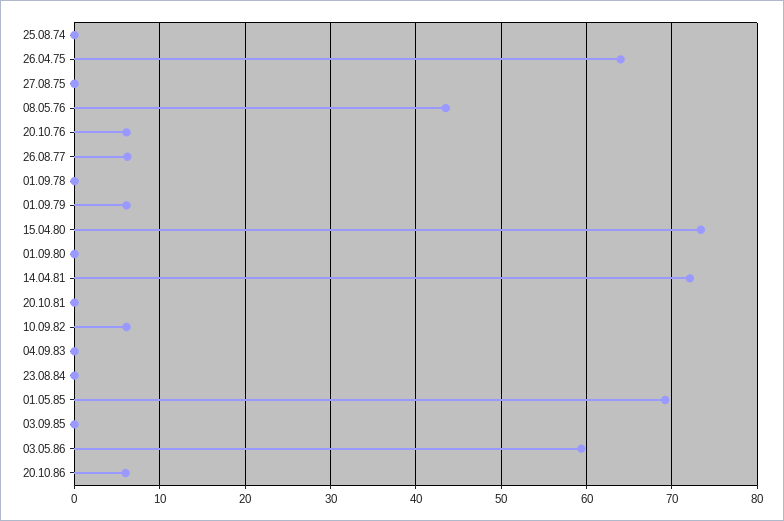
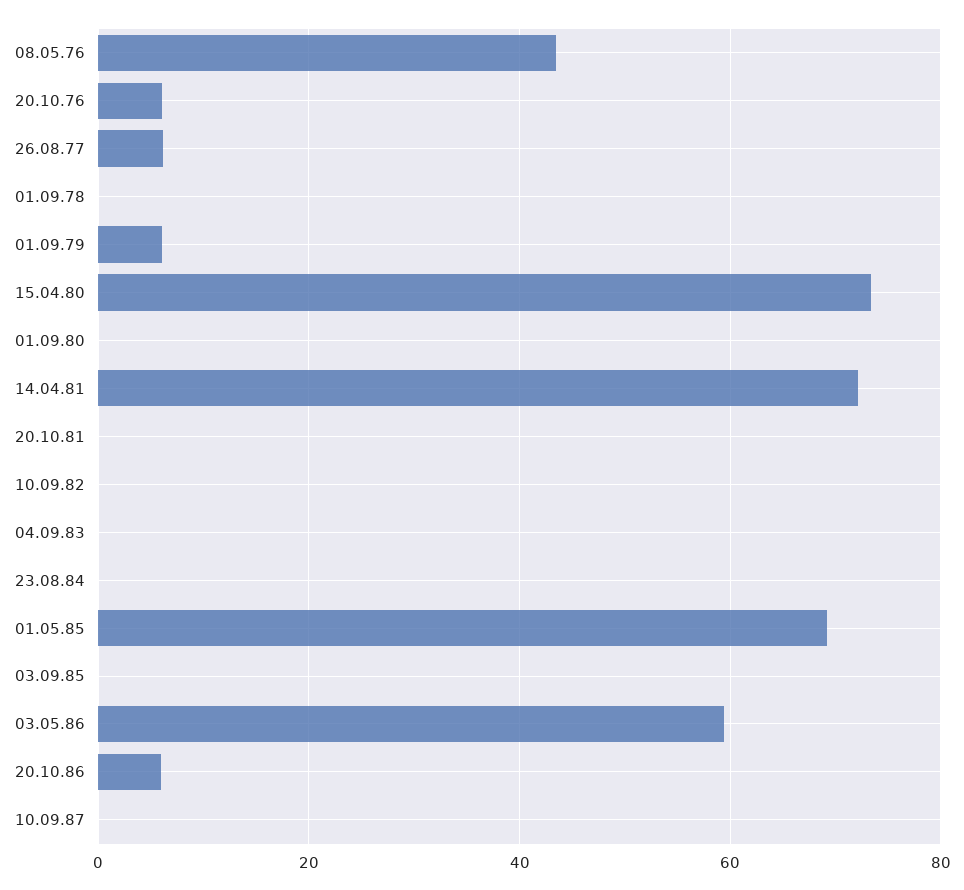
25.08.74: 0 -> none
26.04.75: 64 -> none
27.08.75: 0 -> none
10.09.82: 6 -> 0
10.09.87: none -> 0

